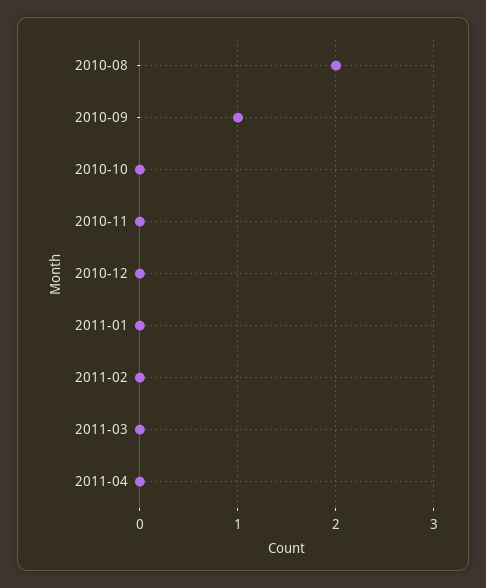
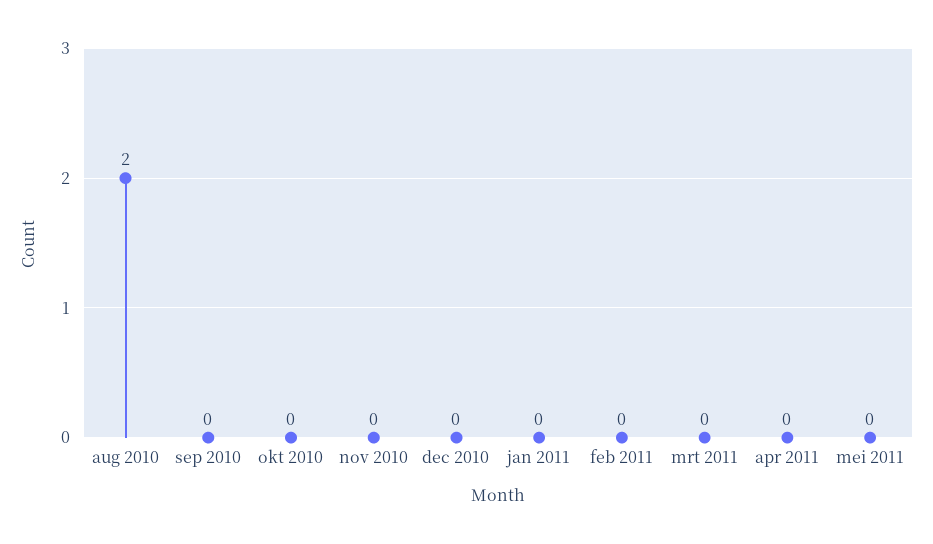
2010-09: 1 -> 0
mei 2011: none -> 0

